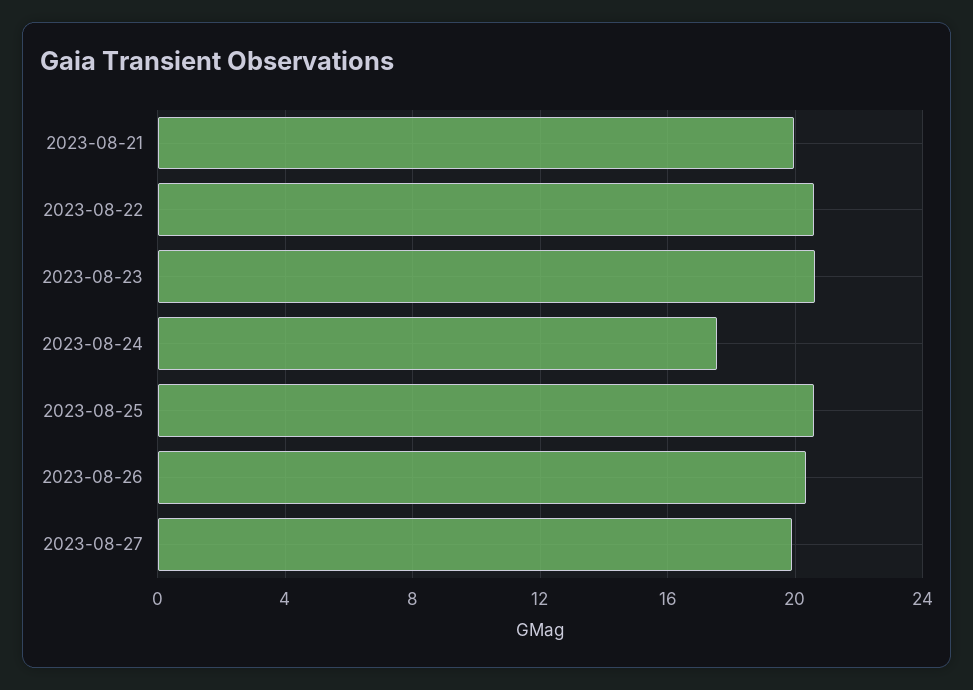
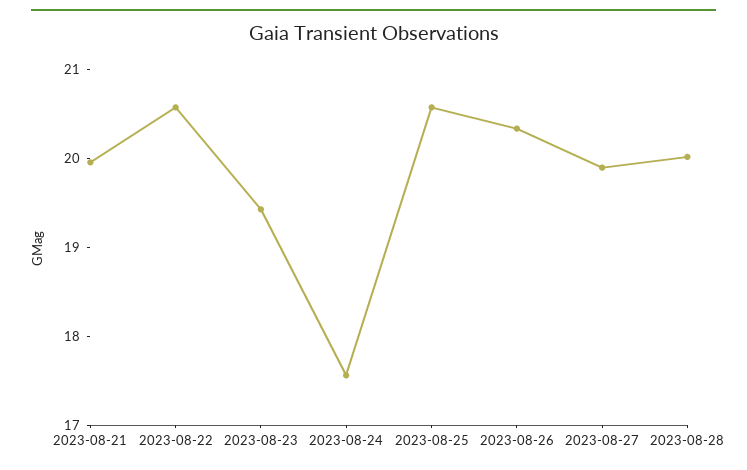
2023-08-23: 20.5 -> 19.4
2023-08-28: none -> 20

